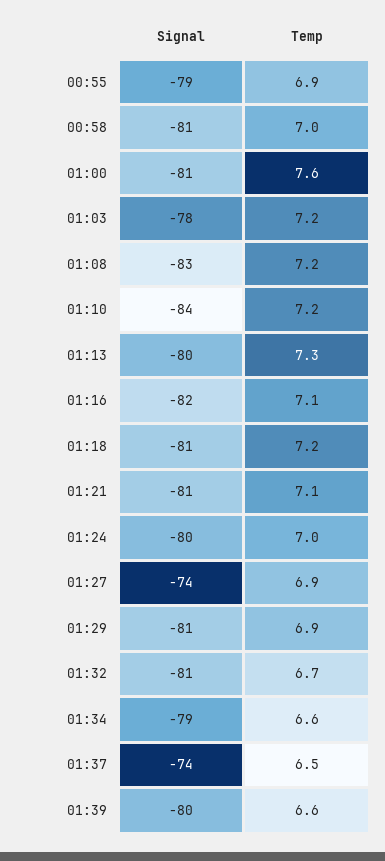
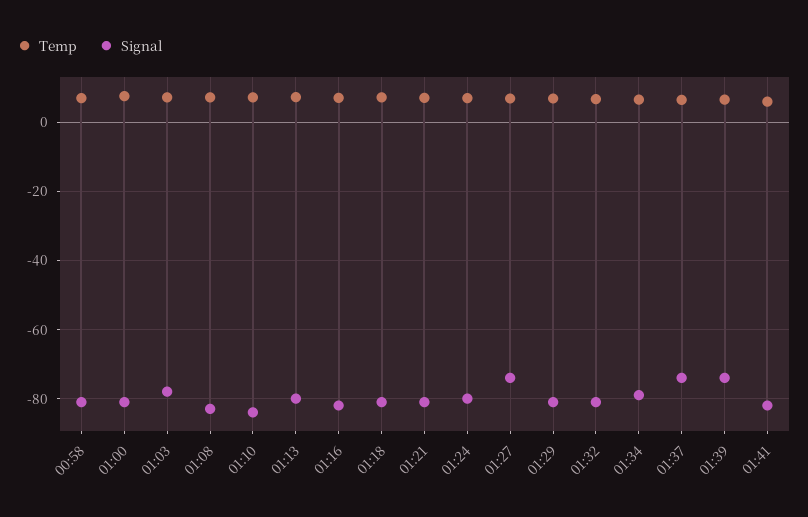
Signal, 00:55: -79 -> none
Temp, 00:55: 6.9 -> none
Signal, 01:39: -80 -> -74
Temp, 01:41: none -> 6
Signal, 01:41: none -> -82

